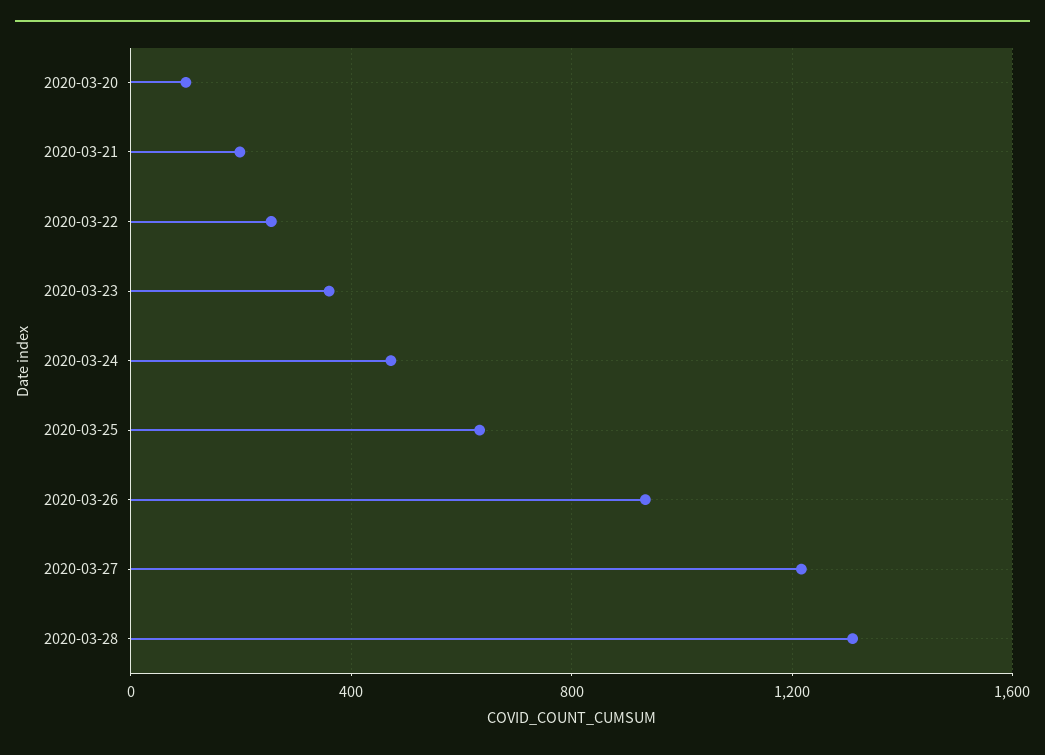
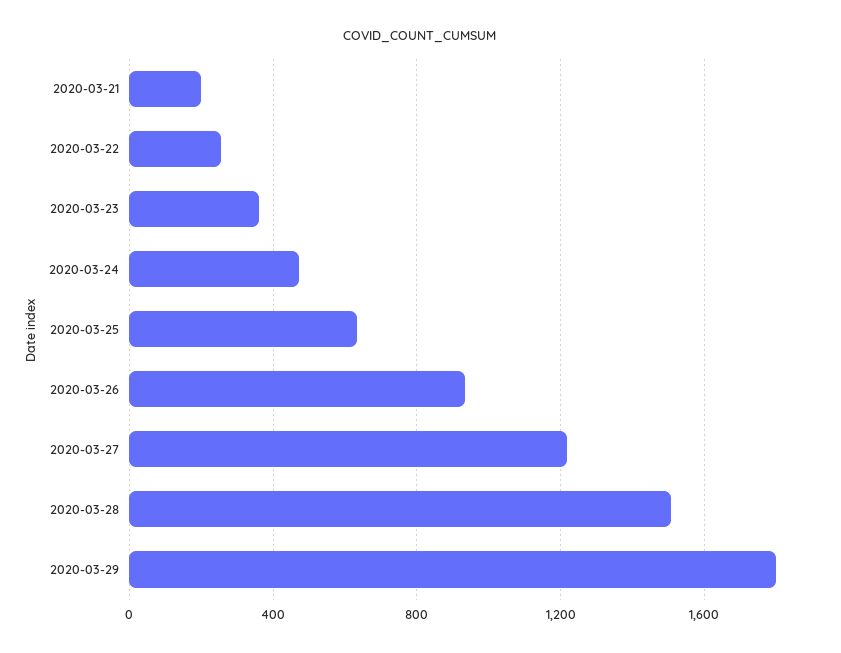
2020-03-20: 100 -> none
2020-03-28: 1300 -> 1500
2020-03-29: none -> 1800

